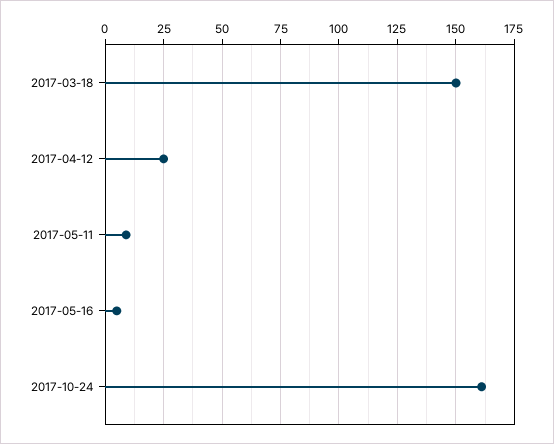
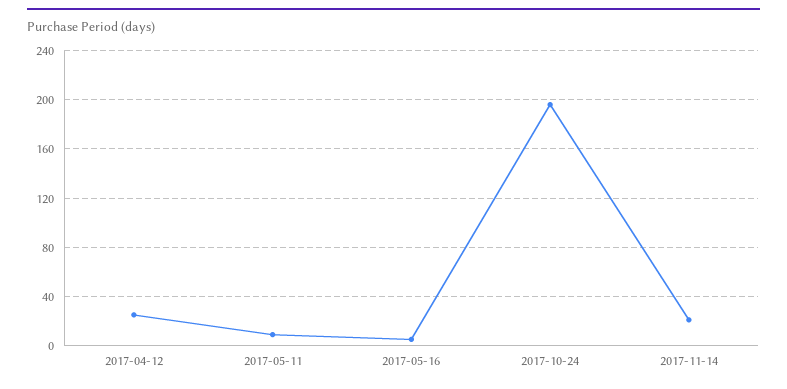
2017-03-18: 150 -> none
2017-10-24: 160 -> 195
2017-11-14: none -> 20

